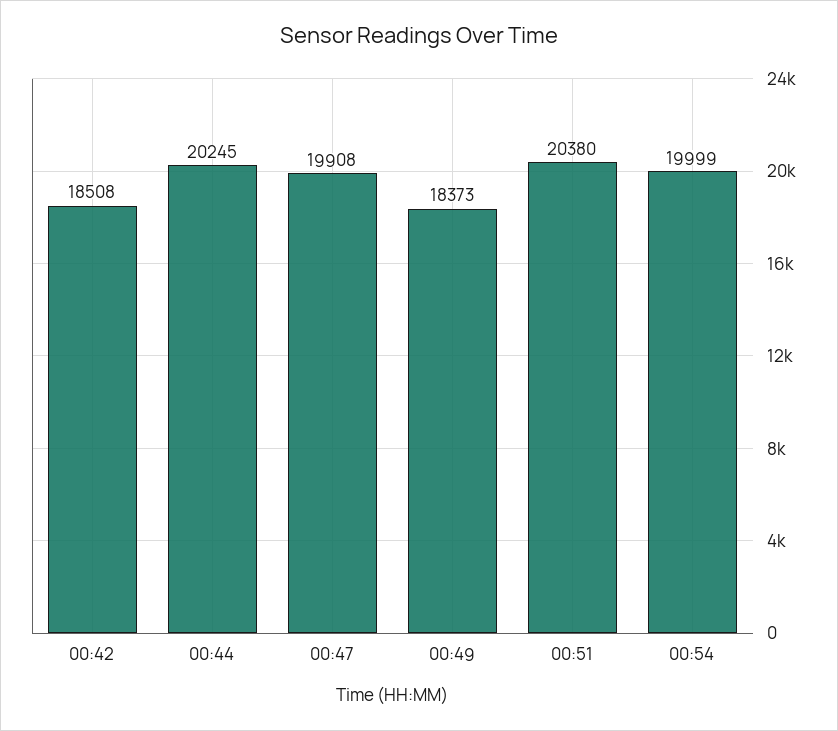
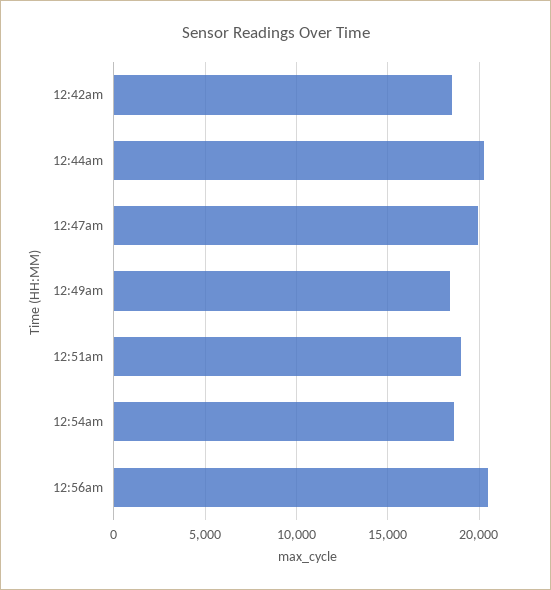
00:51: 20380 -> 19000
00:54: 19999 -> 18500
12:56am: none -> 20500

